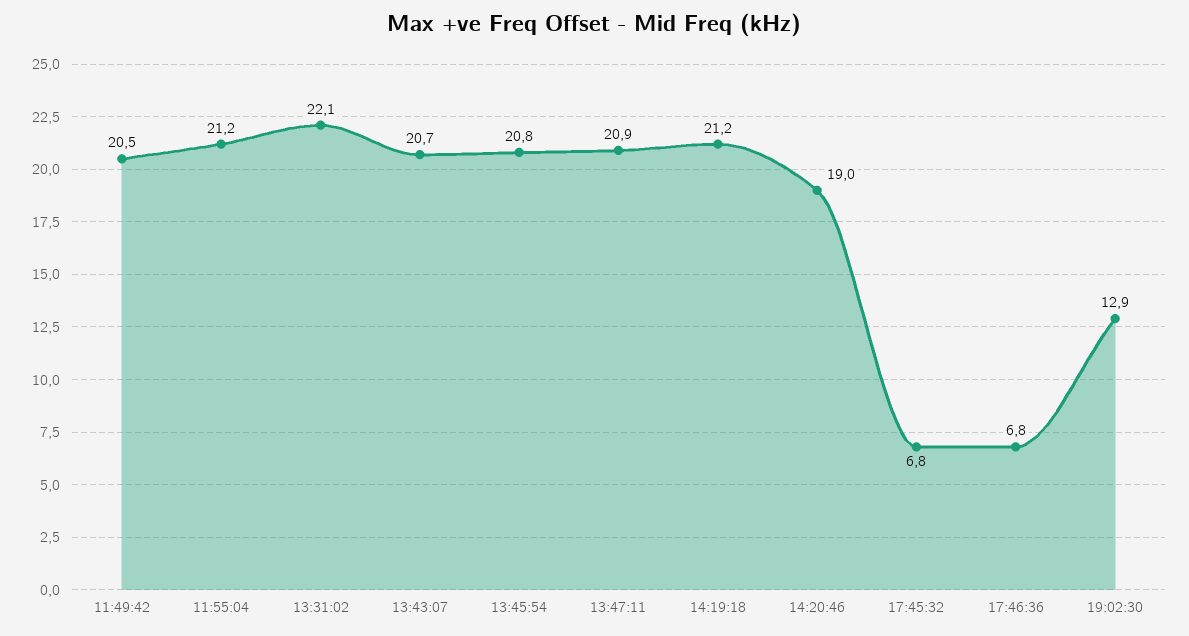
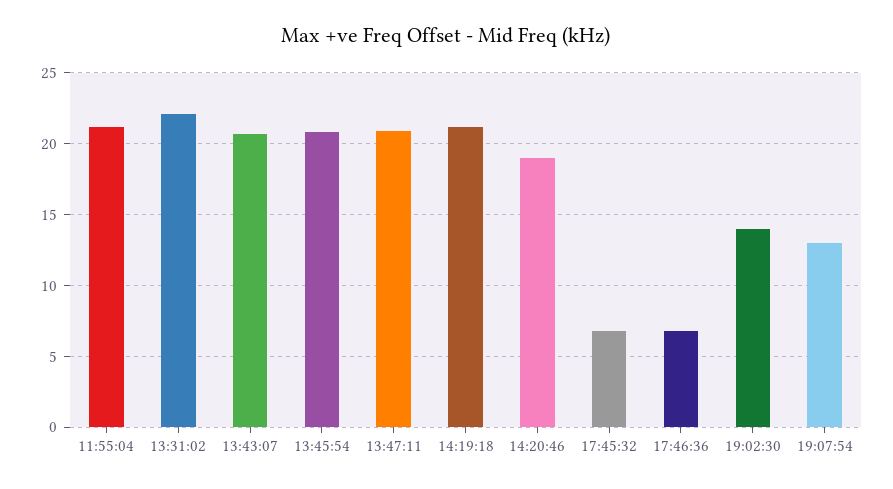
11:49:42: 20.5 -> none
19:02:30: 12.9 -> 14
19:07:54: none -> 13

